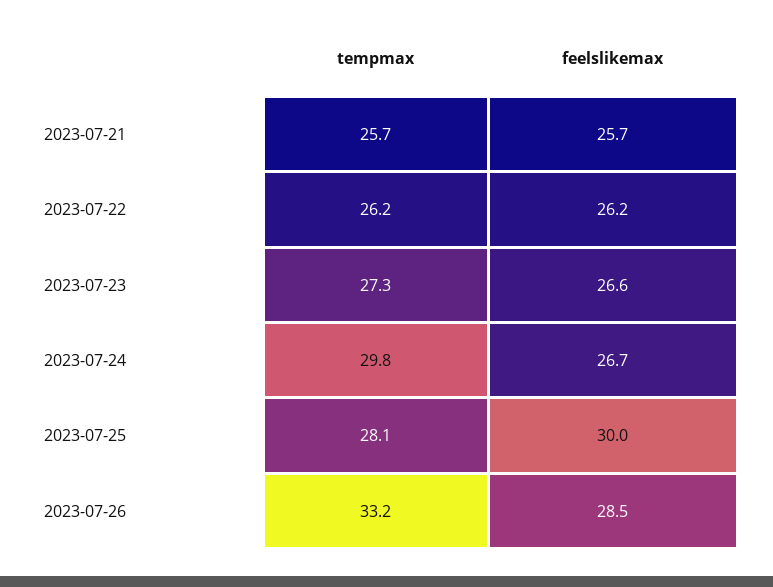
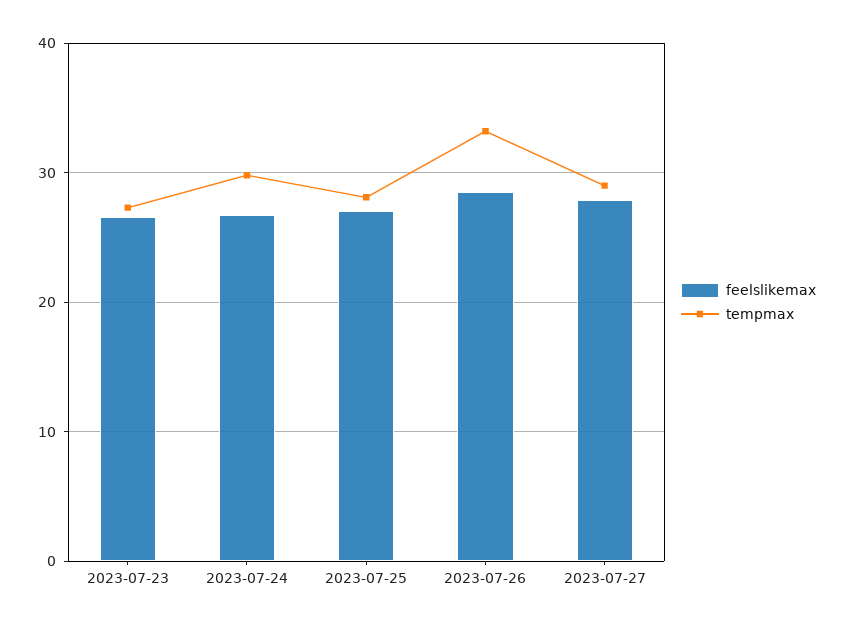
tempmax, 2023-07-21: 25.7 -> none
feelslikemax, 2023-07-21: 25.7 -> none
tempmax, 2023-07-22: 26.2 -> none
feelslikemax, 2023-07-22: 26.2 -> none
feelslikemax, 2023-07-25: 30 -> 27
feelslikemax, 2023-07-27: none -> 28
tempmax, 2023-07-27: none -> 29

